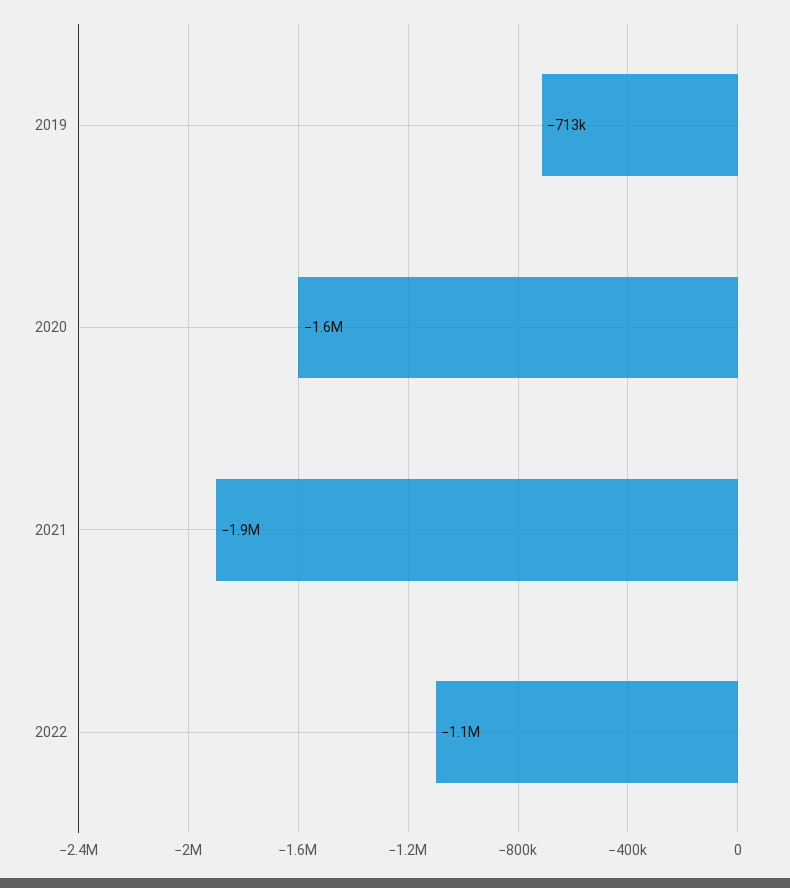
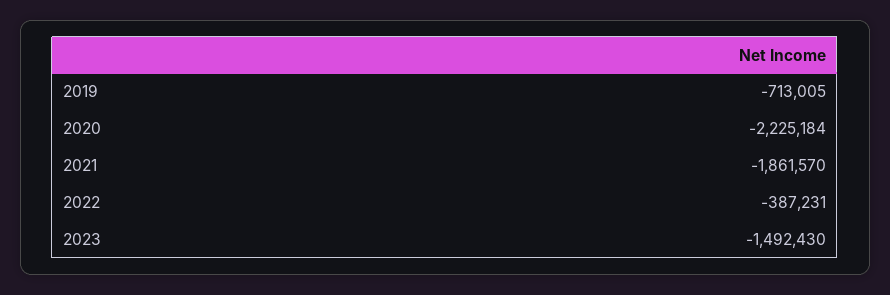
2020: -1600000 -> -2225184
2022: -1100000 -> -387231
2023: none -> -1492430

